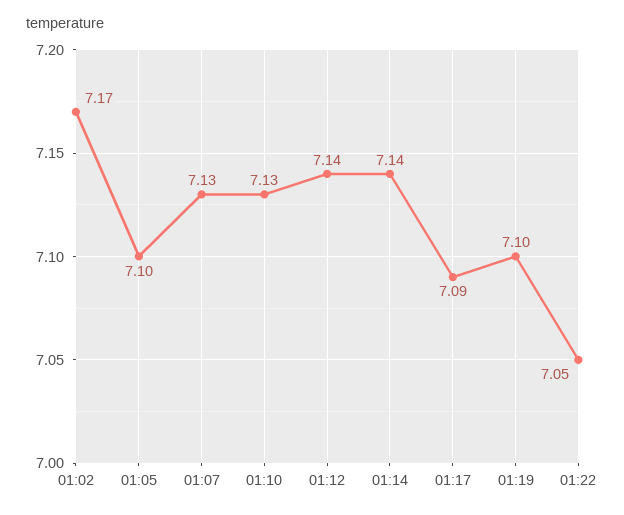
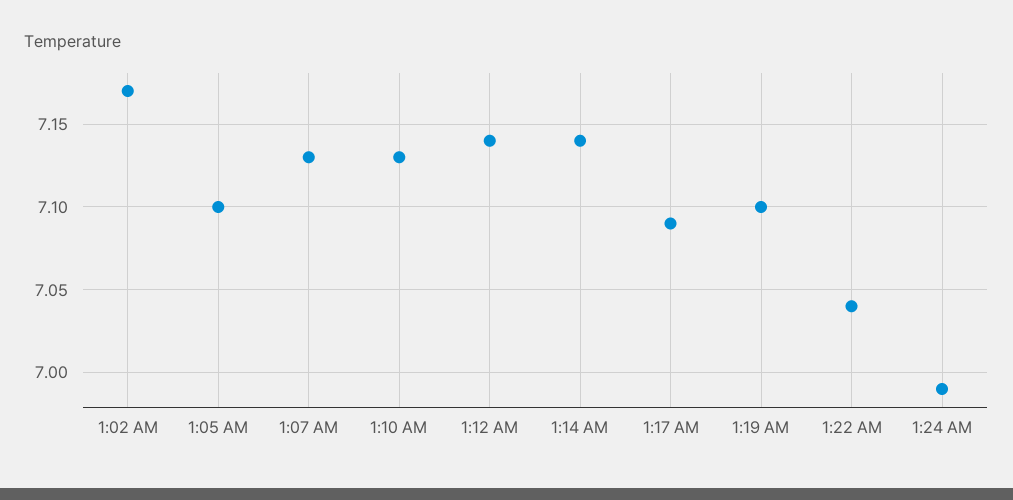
01:22: 7.05 -> 7.04
1:24 AM: none -> 6.99

